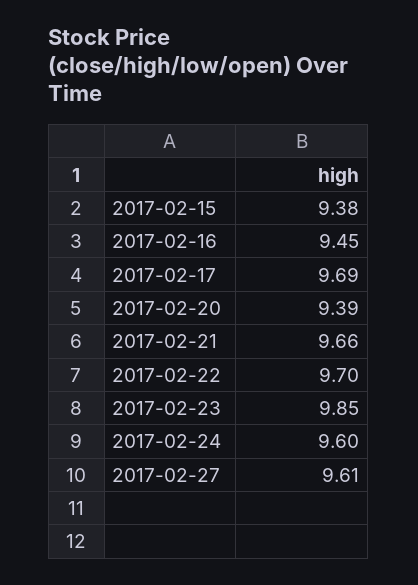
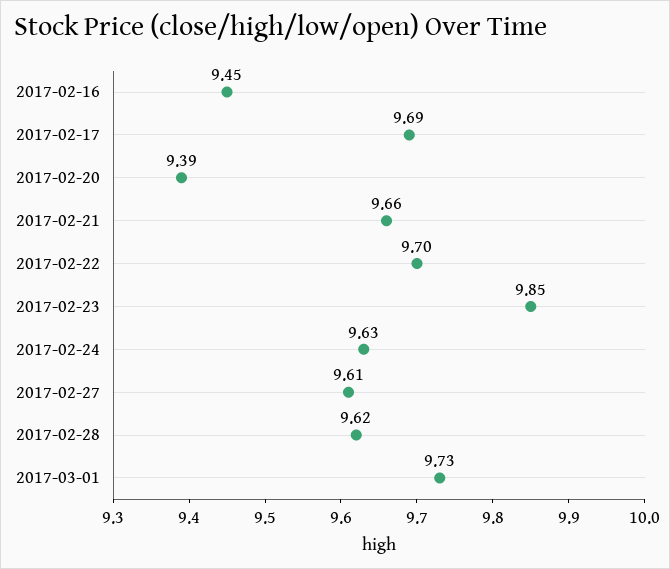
2017-02-15: 9.38 -> none
2017-02-24: 9.6 -> 9.63
2017-02-28: none -> 9.62
2017-03-01: none -> 9.73

